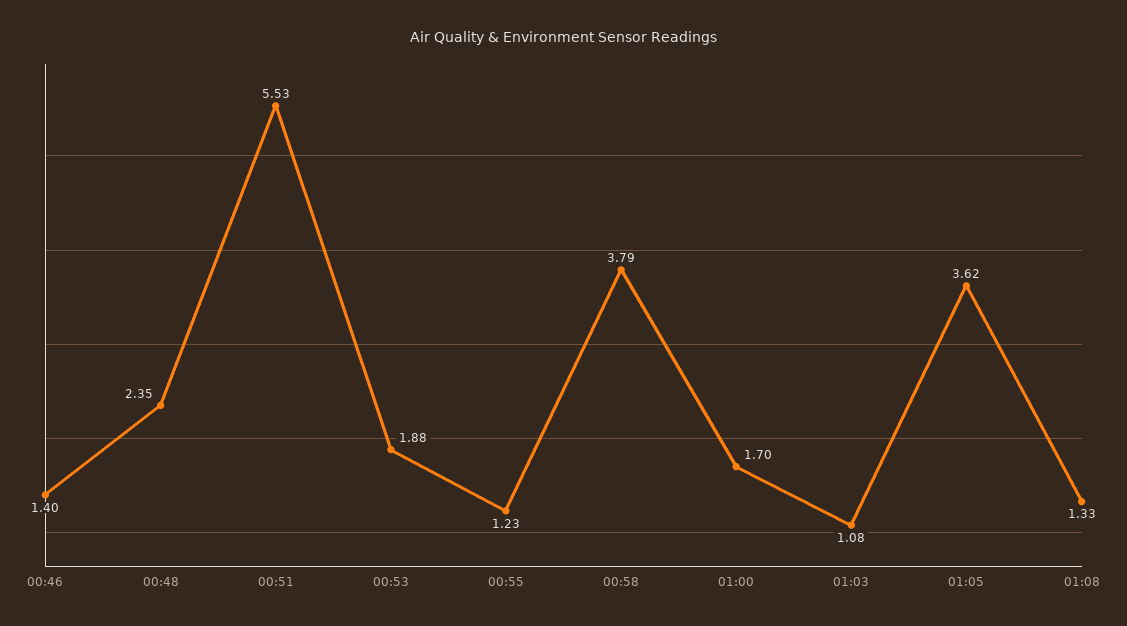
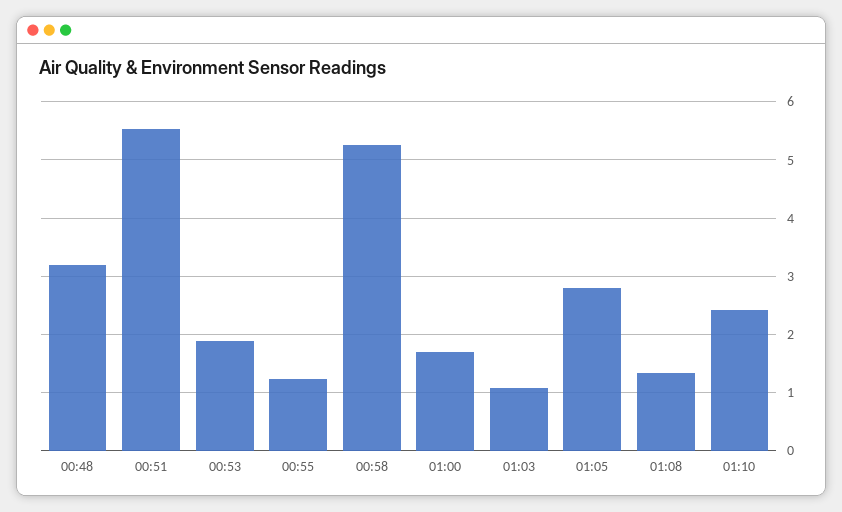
00:46: 1.4 -> none
00:48: 2.35 -> 3.2
00:58: 3.79 -> 5.2
01:05: 3.62 -> 2.8
01:10: none -> 2.4

